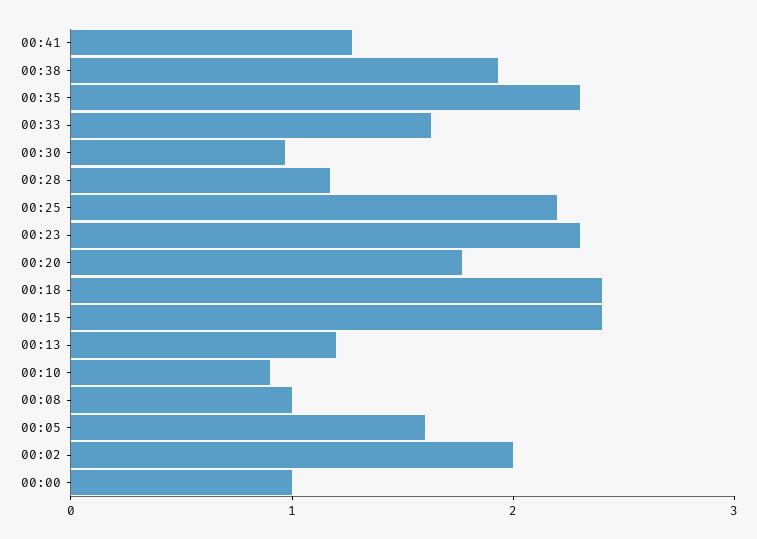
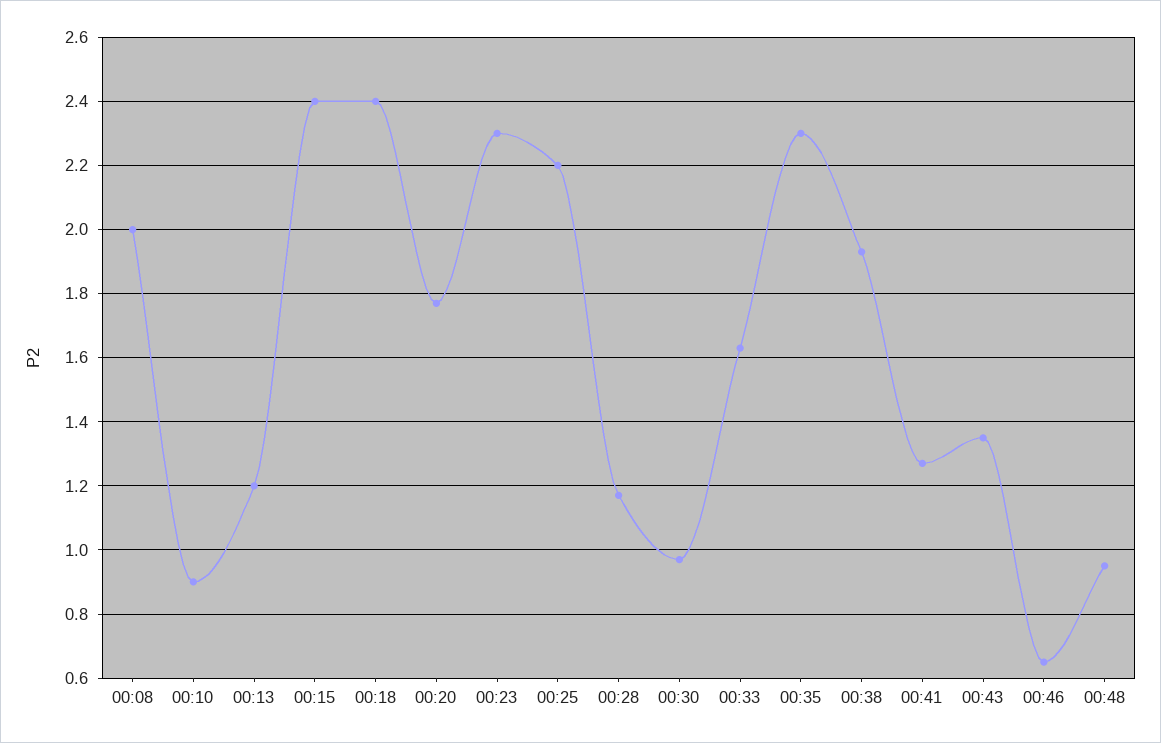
00:08: 1 -> 2
00:05: 1.6 -> none
00:02: 2 -> none
00:00: 1 -> none
00:43: none -> 1.35
00:46: none -> 0.65
00:48: none -> 0.95

